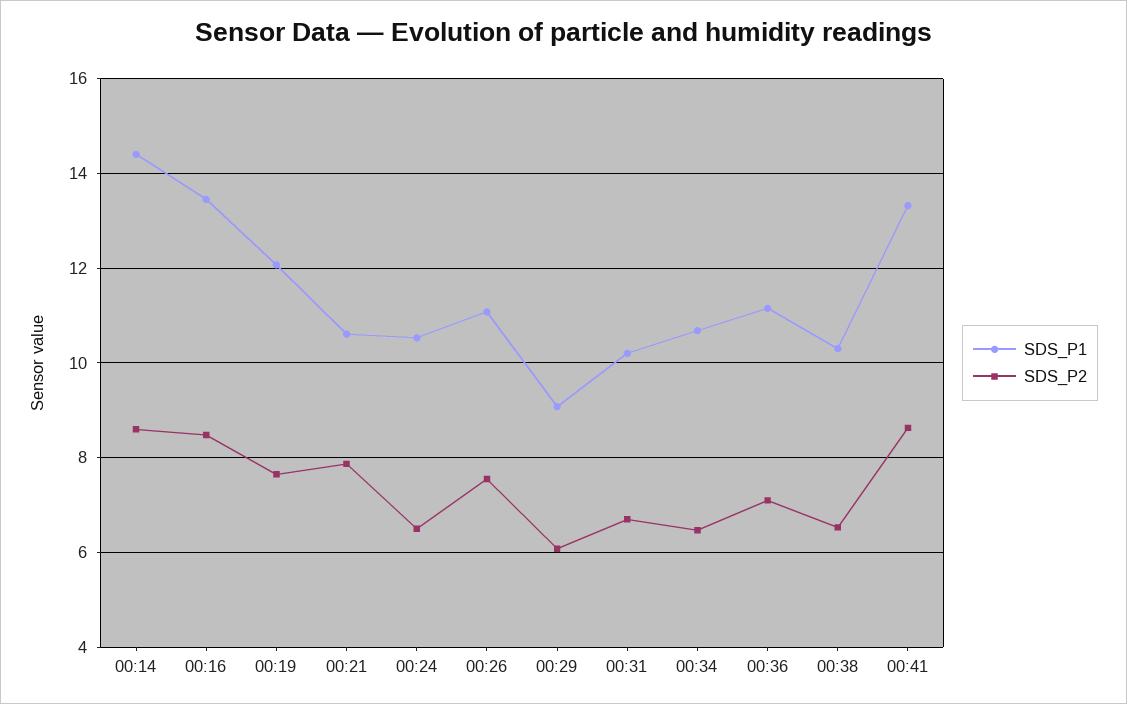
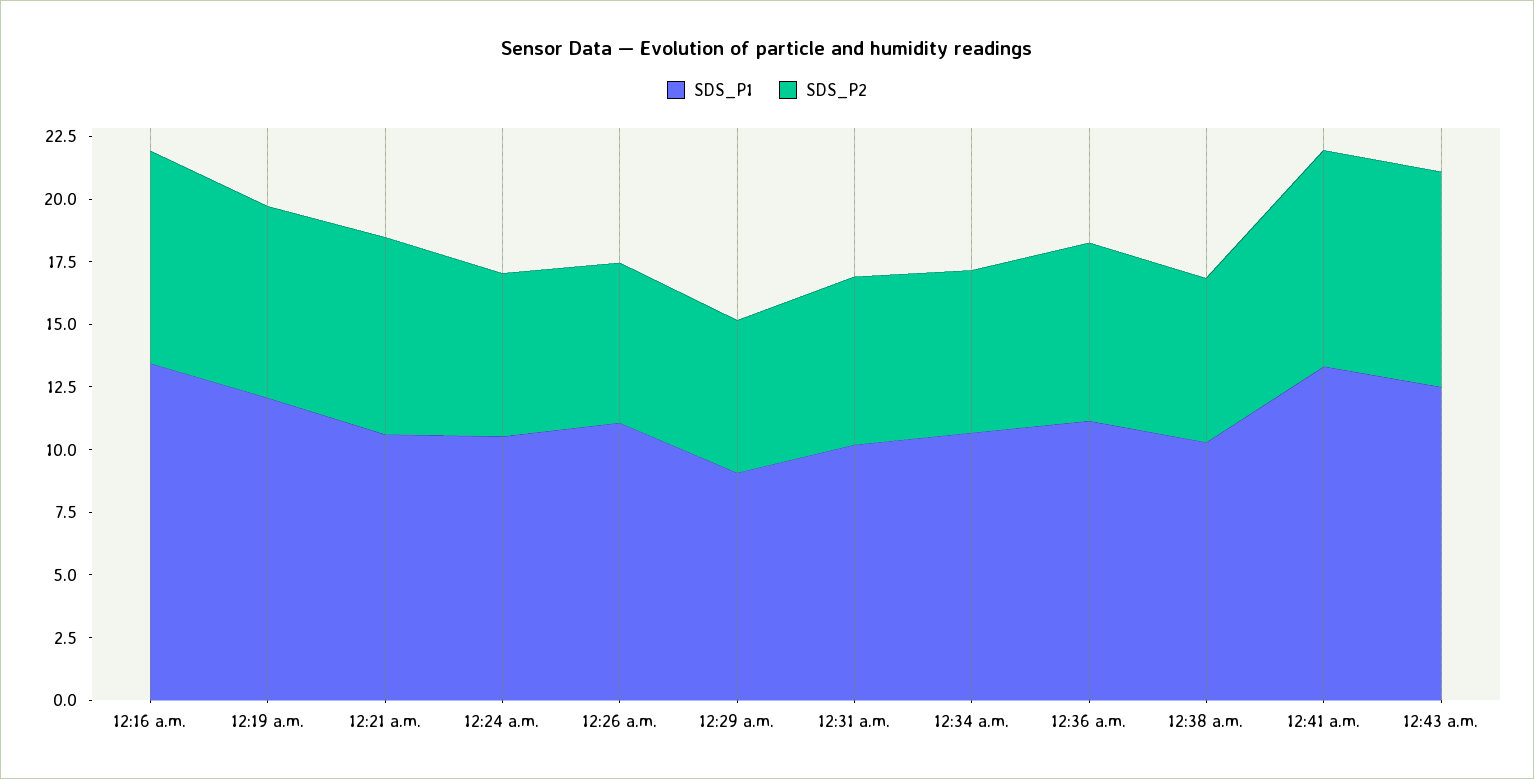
SDS_P1, 00:14: 14.4 -> none
SDS_P2, 00:14: 8.6 -> none
SDS_P2, 00:26: 7.6 -> 6.5
SDS_P1, 12:43 a.m.: none -> 12.5
SDS_P2, 12:43 a.m.: none -> 8.5

